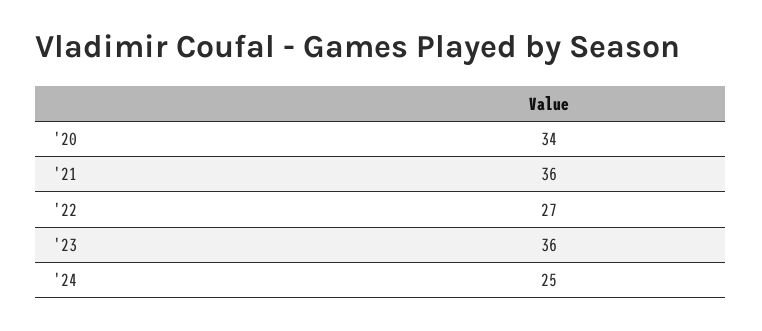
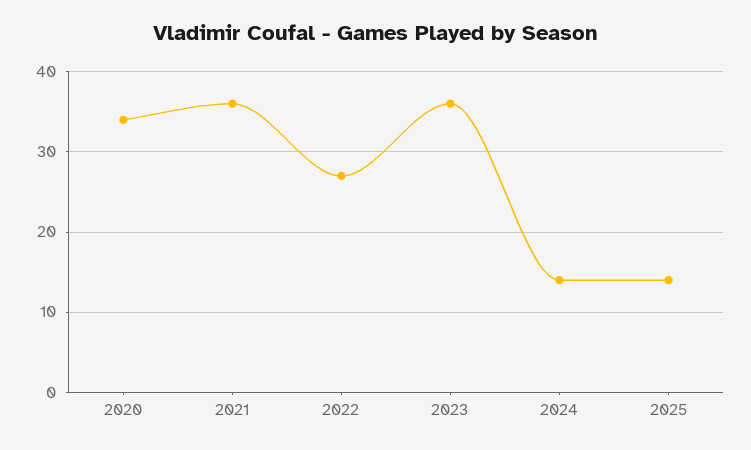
'24: 25 -> 14
2025: none -> 14

